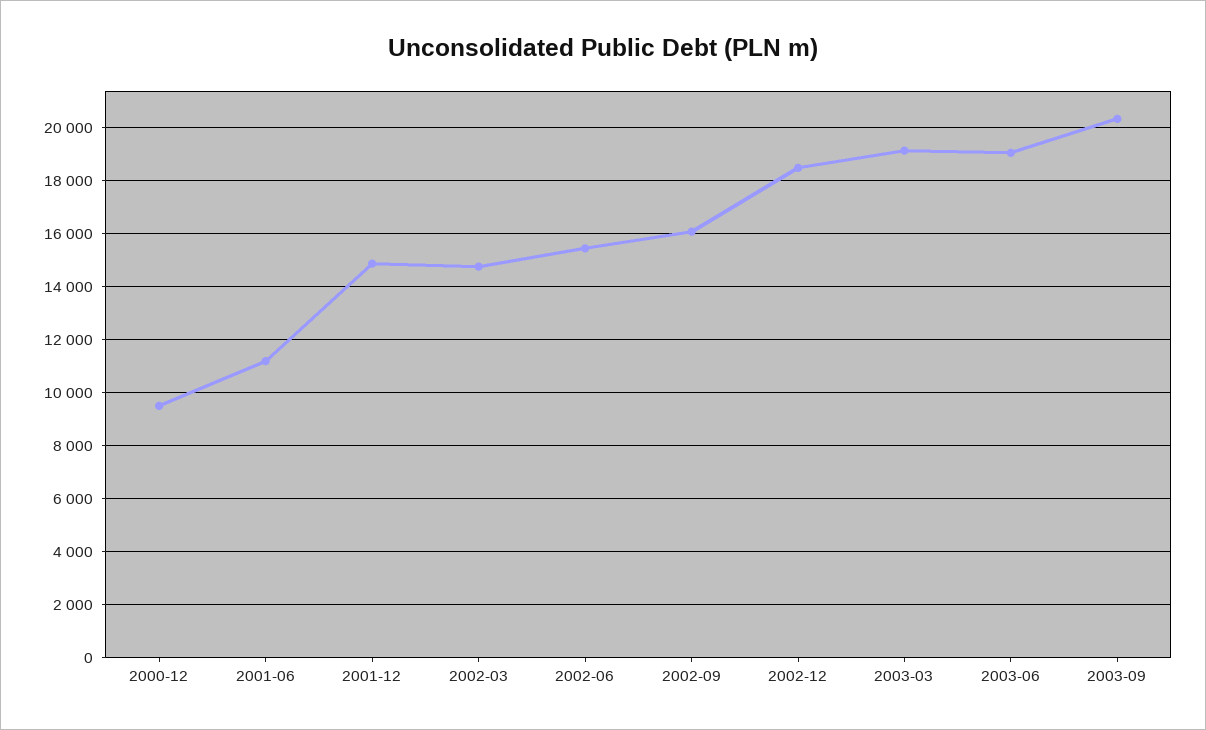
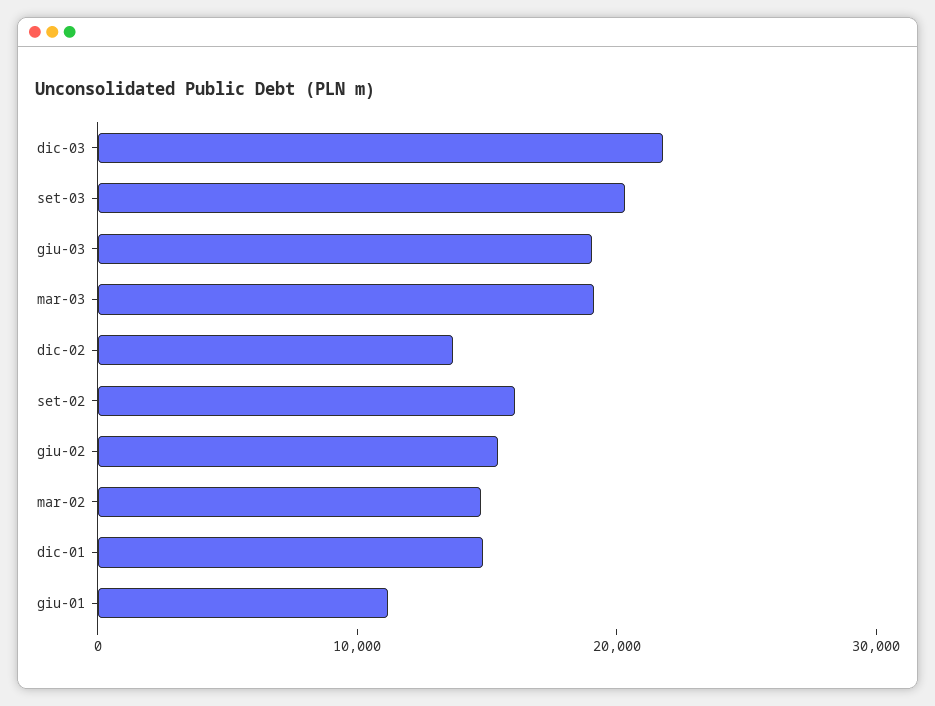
2000-12: 9500 -> none
2002-12: 18500 -> 14000
dic-03: none -> 22000

